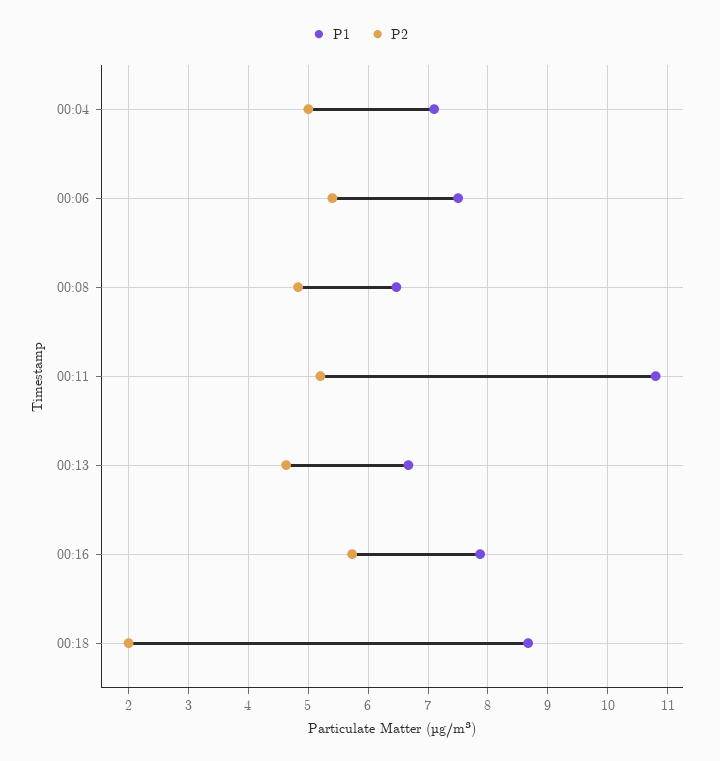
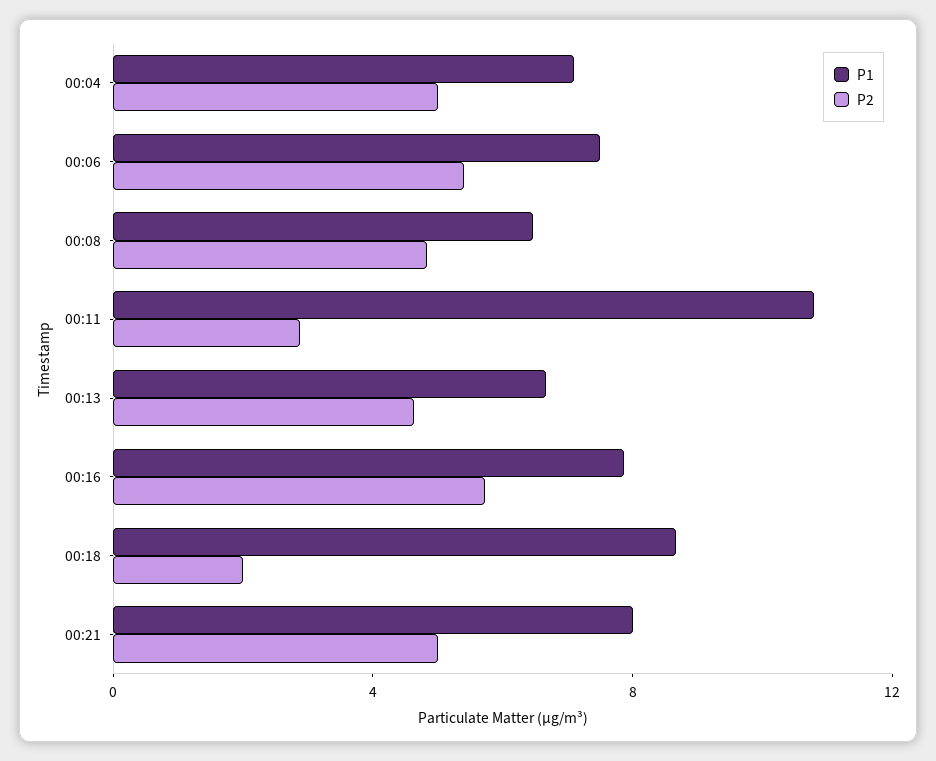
P2, 00:11: 5.2 -> 3
P1, 00:21: none -> 8
P2, 00:21: none -> 5

